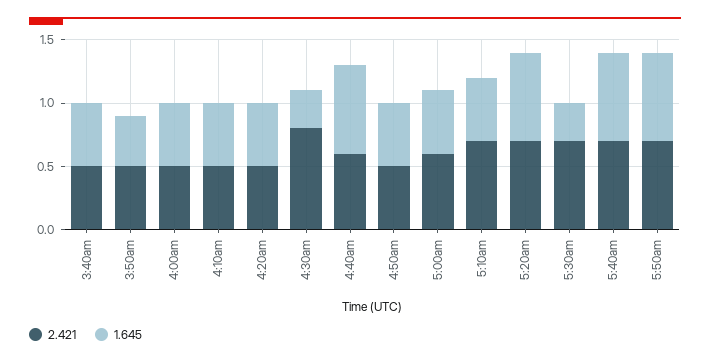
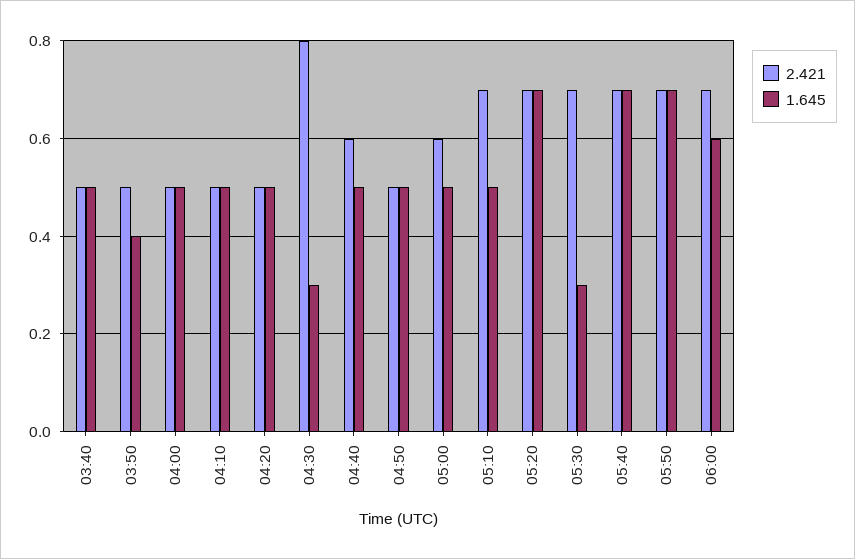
1.645, 4:40am: 0.7 -> 0.5
2.421, 06:00: none -> 0.7
1.645, 06:00: none -> 0.6

